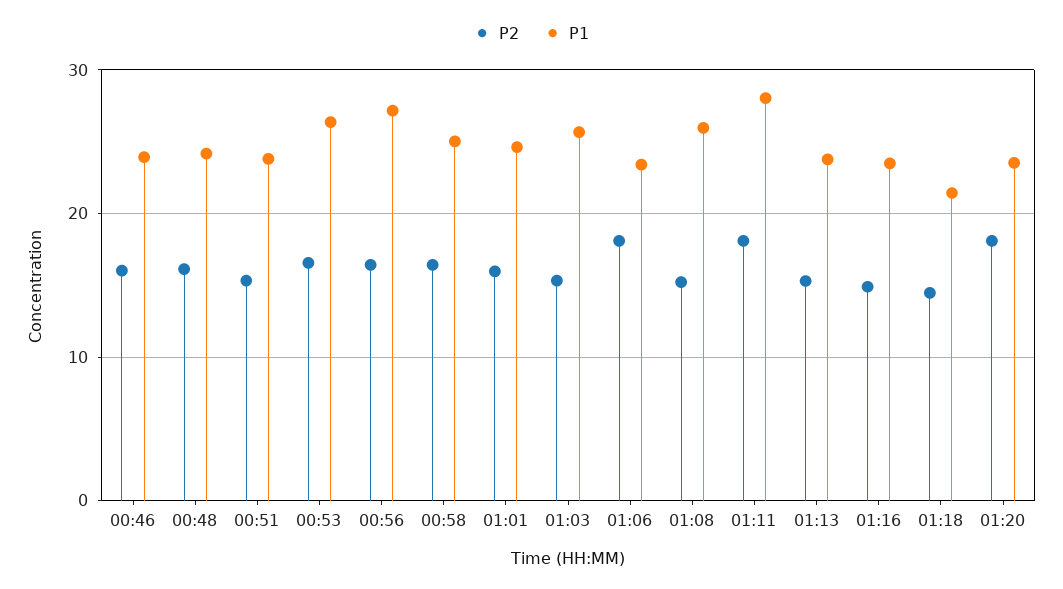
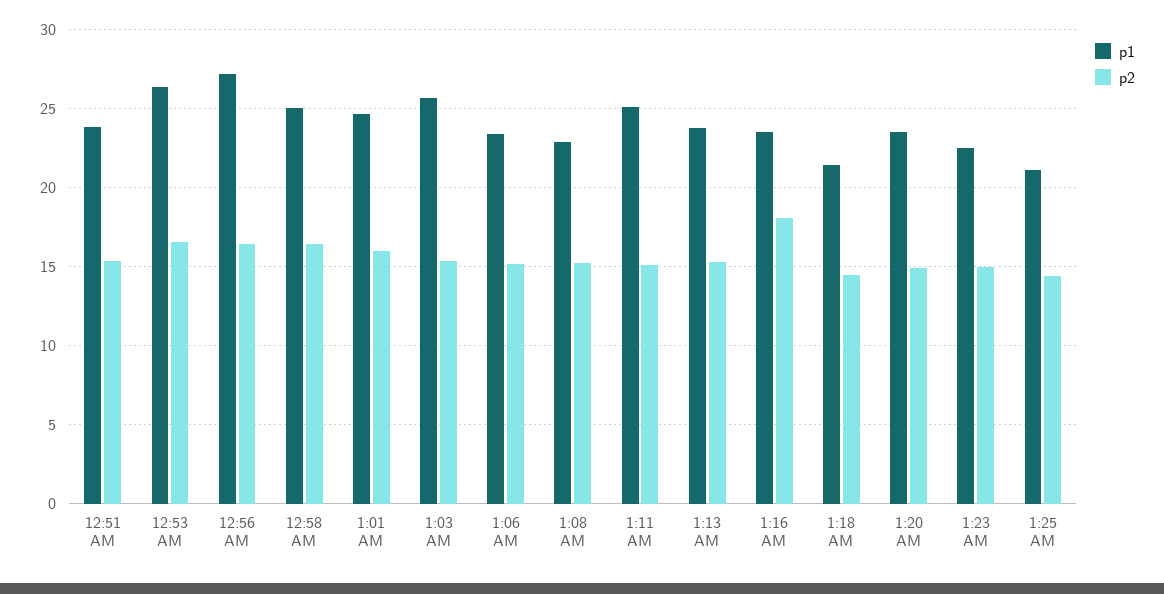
P2, 00:46: 16 -> none
P1, 00:46: 24 -> none
P2, 00:48: 16 -> none
P1, 00:48: 24 -> none
P2, 01:06: 18 -> 15
P1, 01:08: 26 -> 23
P2, 01:11: 18 -> 15
P1, 01:11: 28 -> 25
P2, 01:16: 15 -> 18
P2, 01:20: 18 -> 15
P1, 1:23 AM: none -> 22.5
P2, 1:23 AM: none -> 15
P1, 1:25 AM: none -> 21
P2, 1:25 AM: none -> 14.5

